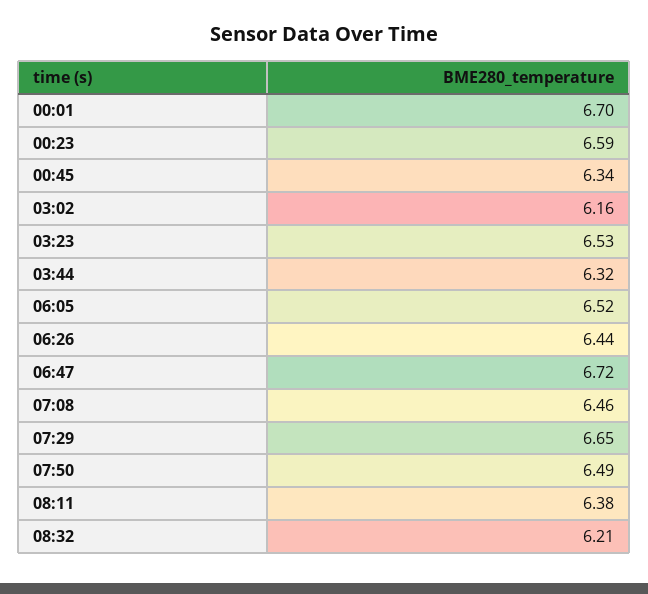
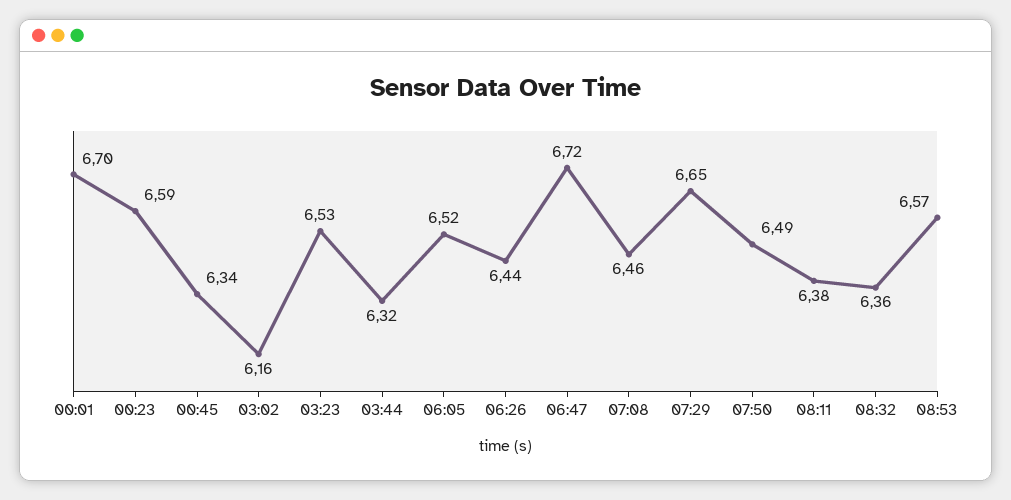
08:32: 6.21 -> 6.36
08:53: none -> 6.57

